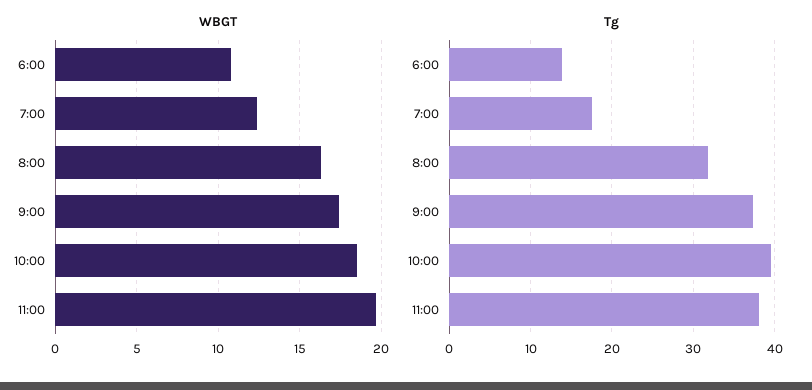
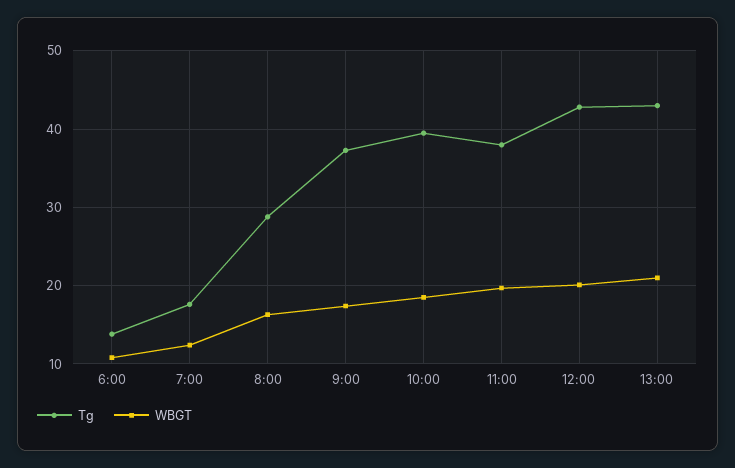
Tg, 8:00: 32 -> 29
Tg, 12:00: none -> 43
WBGT, 12:00: none -> 20
Tg, 13:00: none -> 43
WBGT, 13:00: none -> 21

